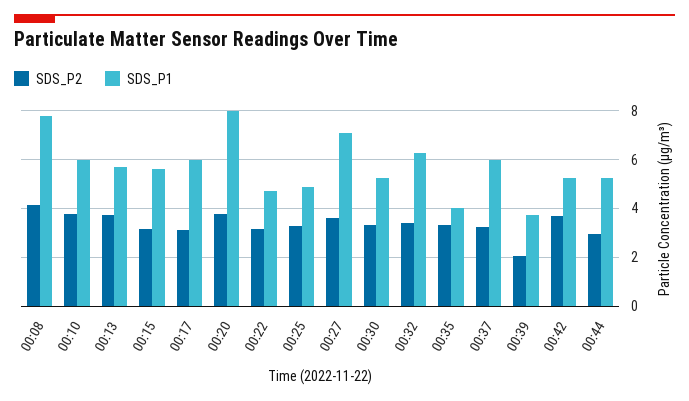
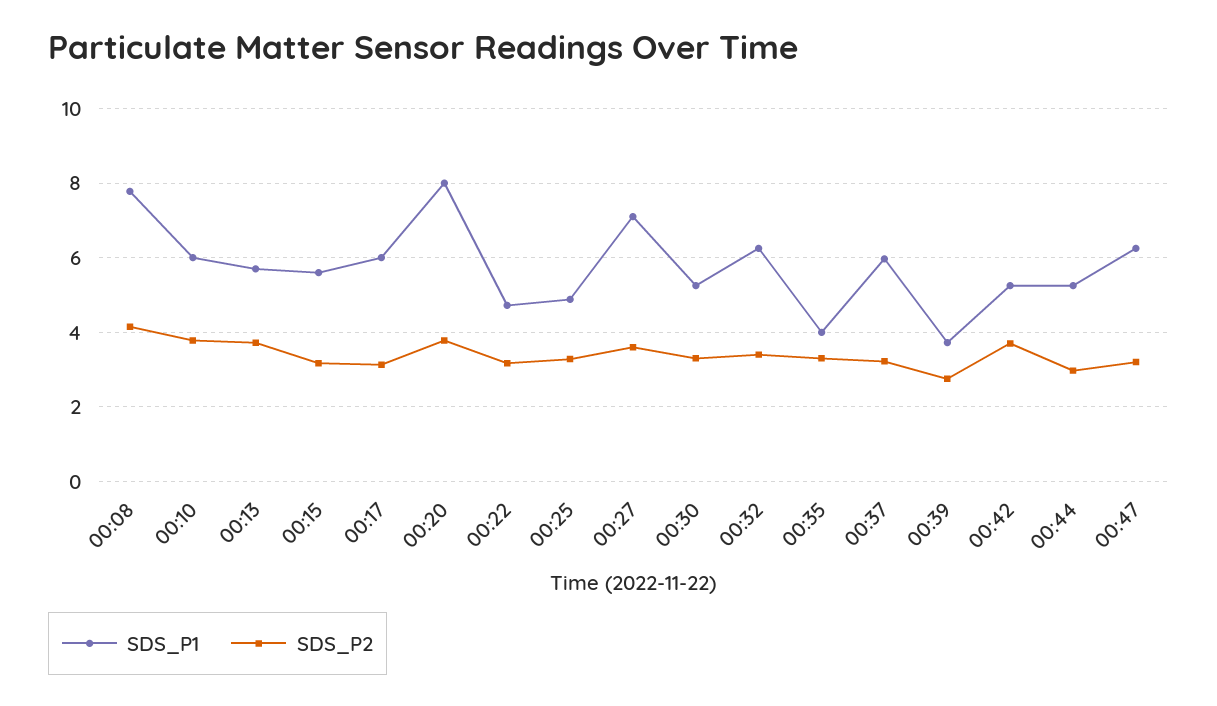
SDS_P2, 00:39: 2 -> 2.8
SDS_P1, 00:47: none -> 6.2
SDS_P2, 00:47: none -> 3.2

